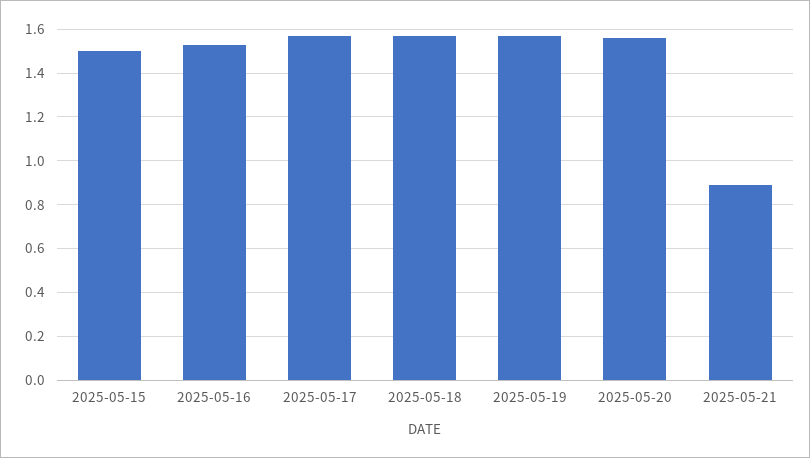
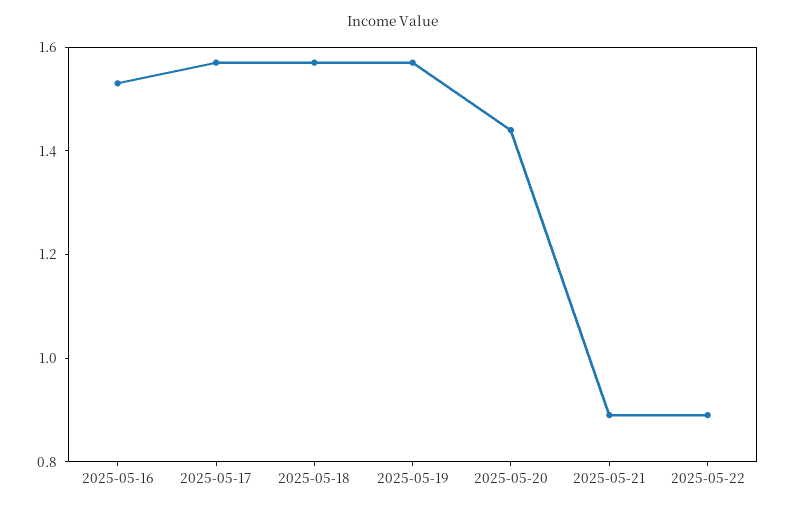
2025-05-15: 1.5 -> none
2025-05-20: 1.55 -> 1.45
2025-05-22: none -> 0.9

